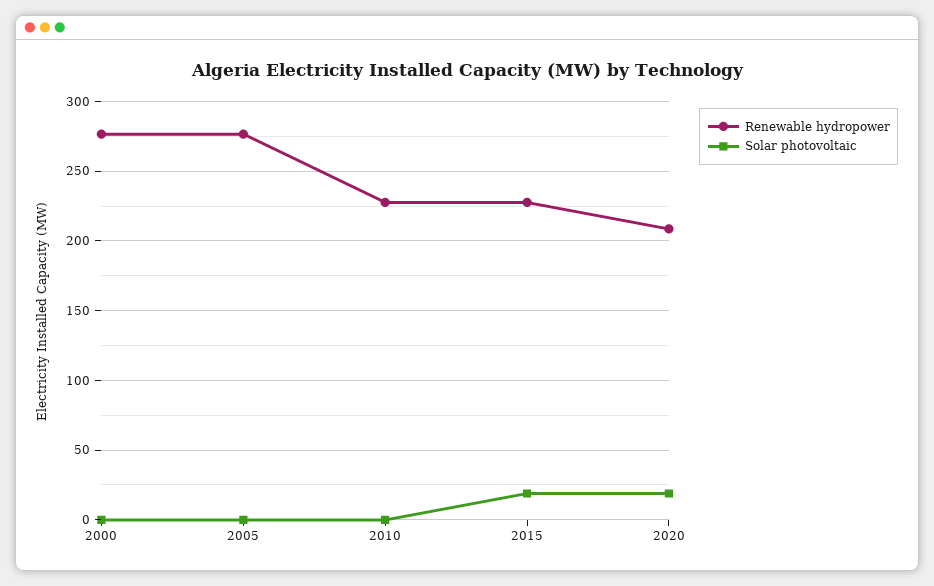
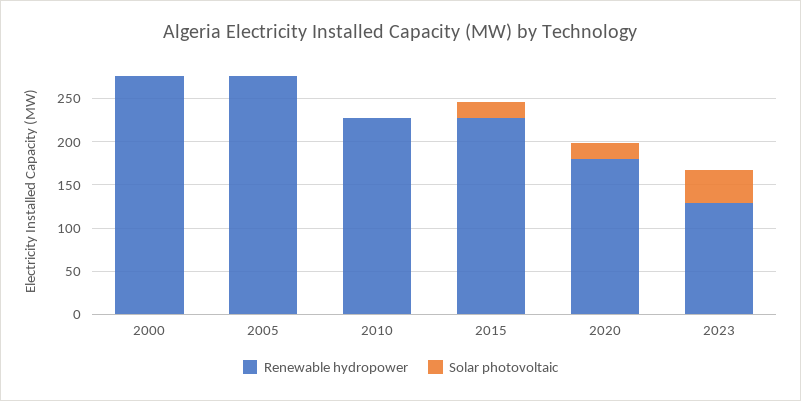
Renewable hydropower, 2020: 210 -> 180
Renewable hydropower, 2023: none -> 130
Solar photovoltaic, 2023: none -> 40

